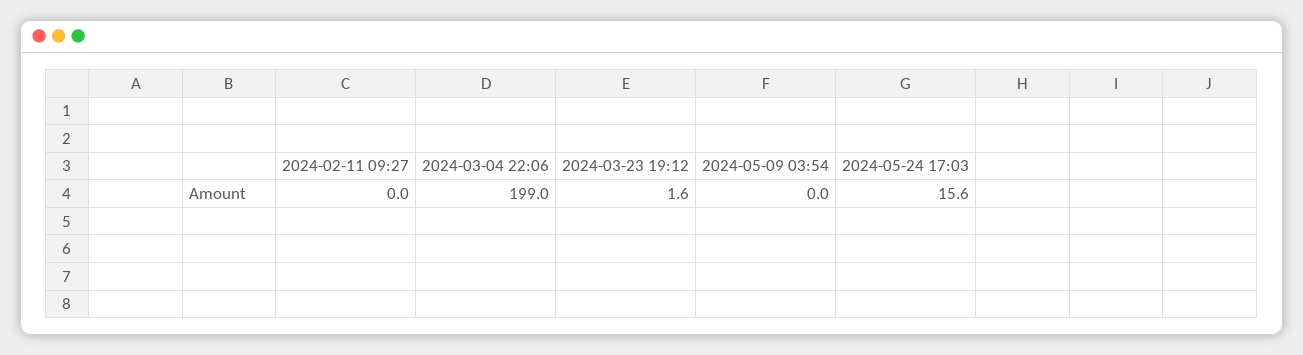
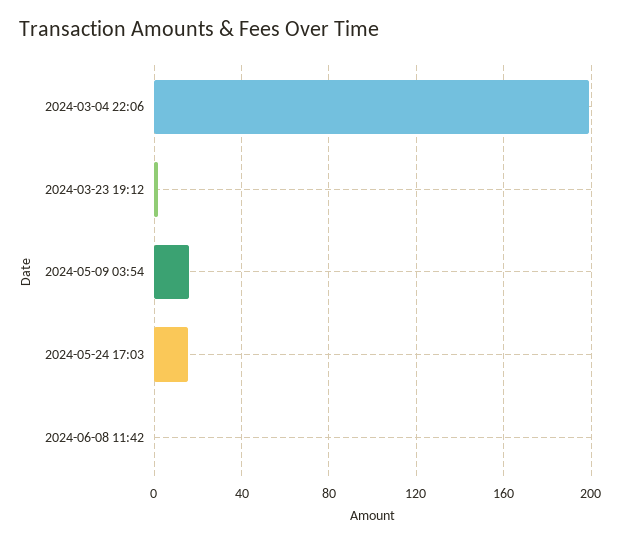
2024-02-11 09:27: 0 -> none
2024-05-09 03:54: 0 -> 15
2024-06-08 11:42: none -> 0

